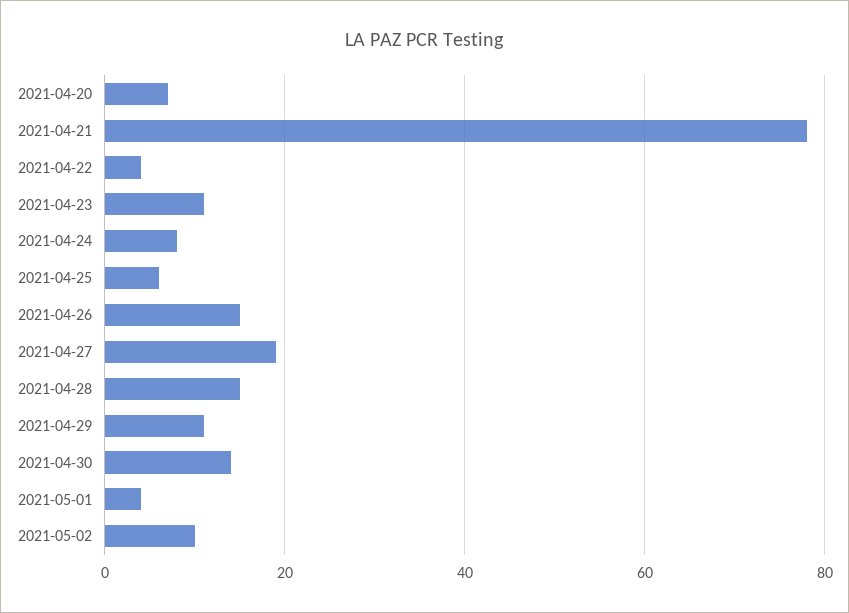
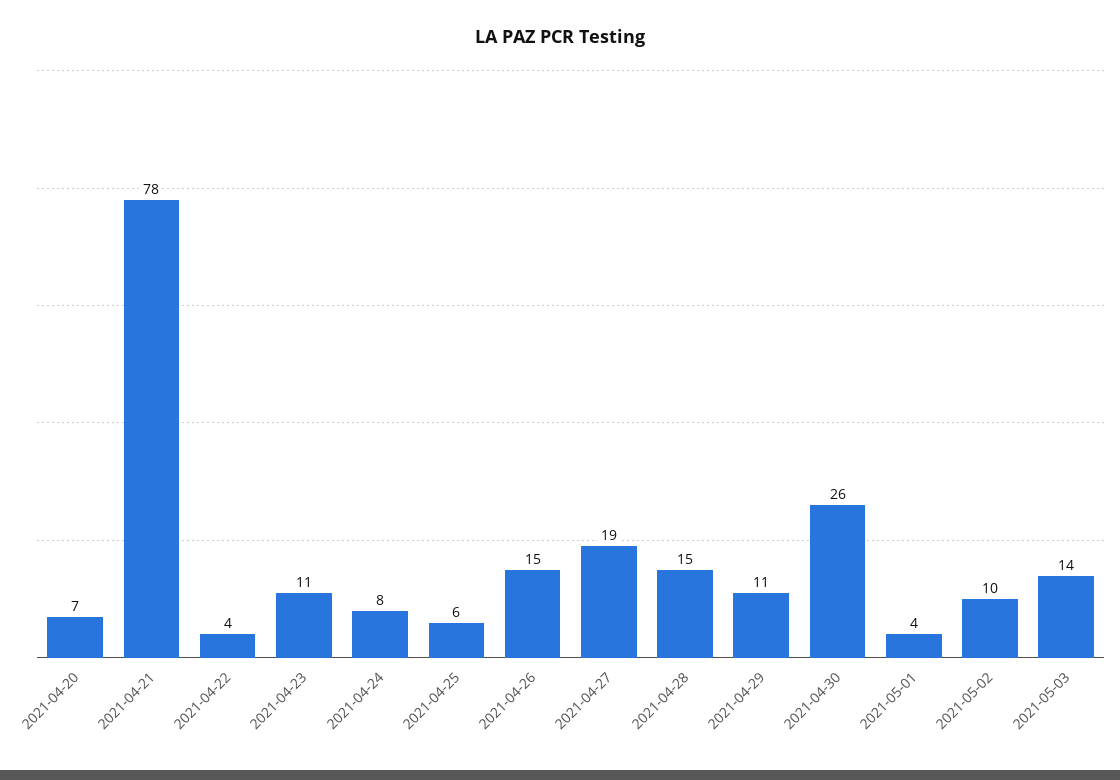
2021-04-30: 15 -> 26
2021-05-03: none -> 14

